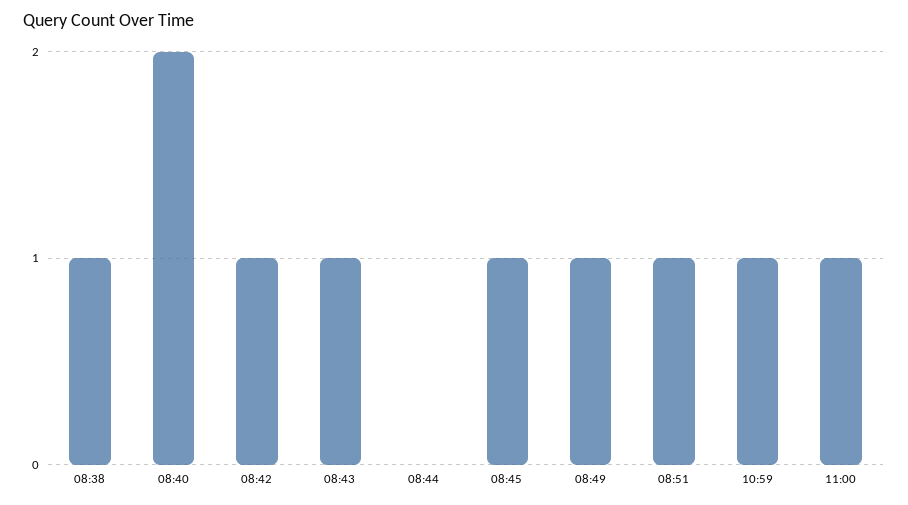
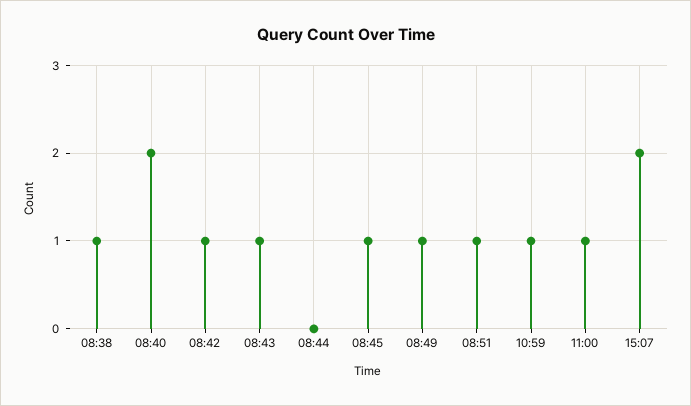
15:07: none -> 2

